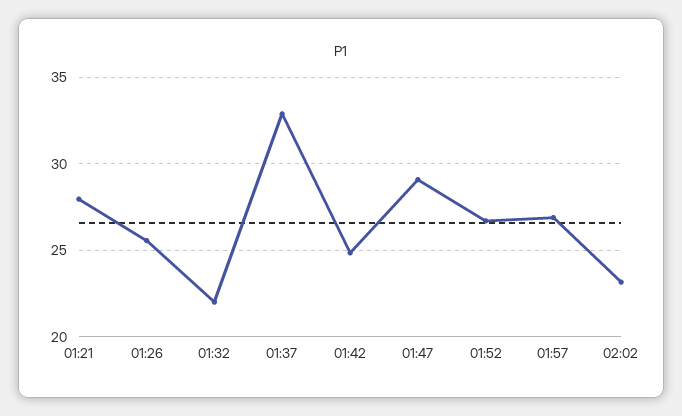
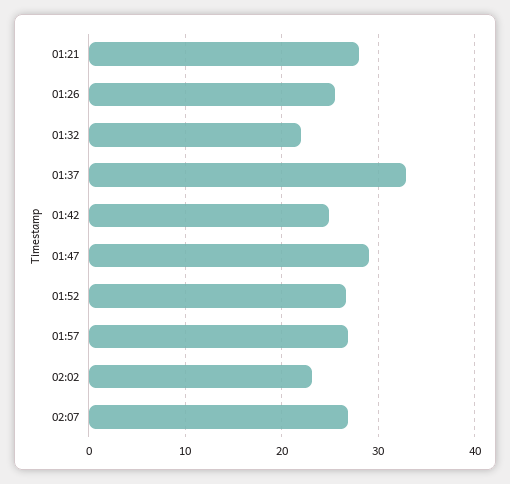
02:07: none -> 27

